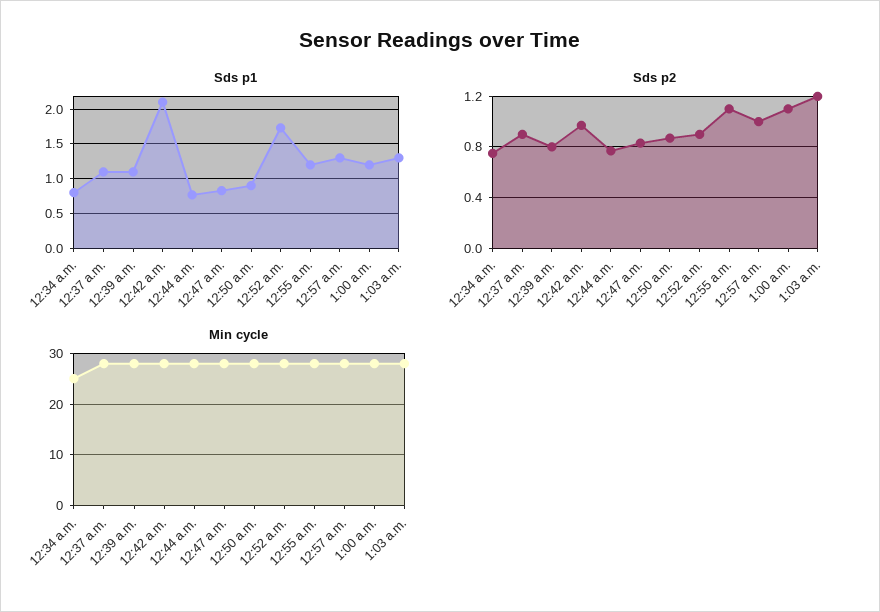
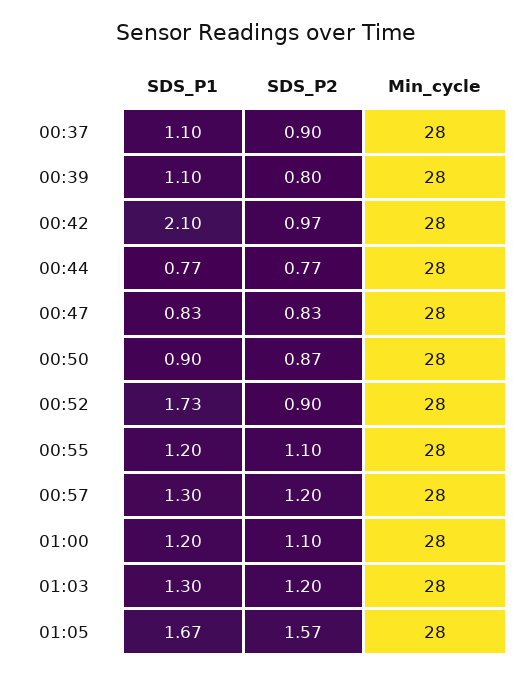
Sds p1, 12:34 a.m.: 0.8 -> none
Sds p2, 12:34 a.m.: 0.75 -> none
Sds p2, 12:57 a.m.: 1 -> 1.2
Min cycle, 12:34 a.m.: 25 -> none
Sds p1, 01:05: none -> 1.67
Sds p2, 01:05: none -> 1.57
Min cycle, 01:05: none -> 28

